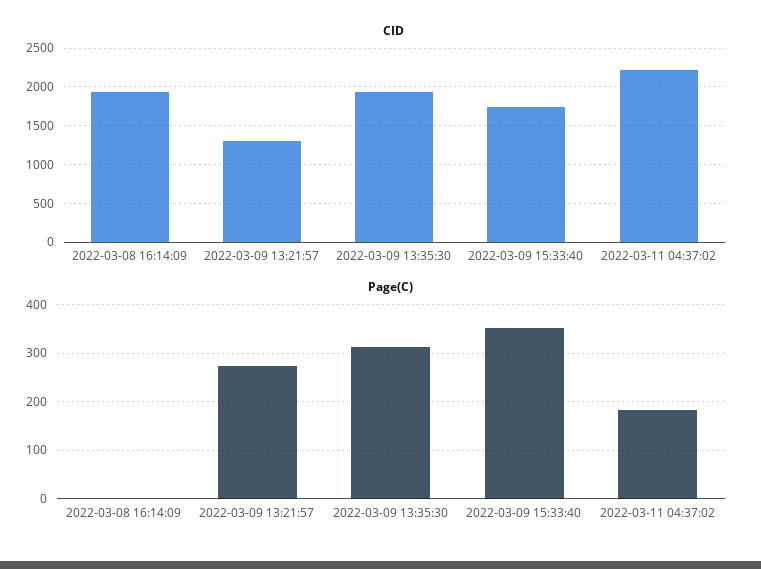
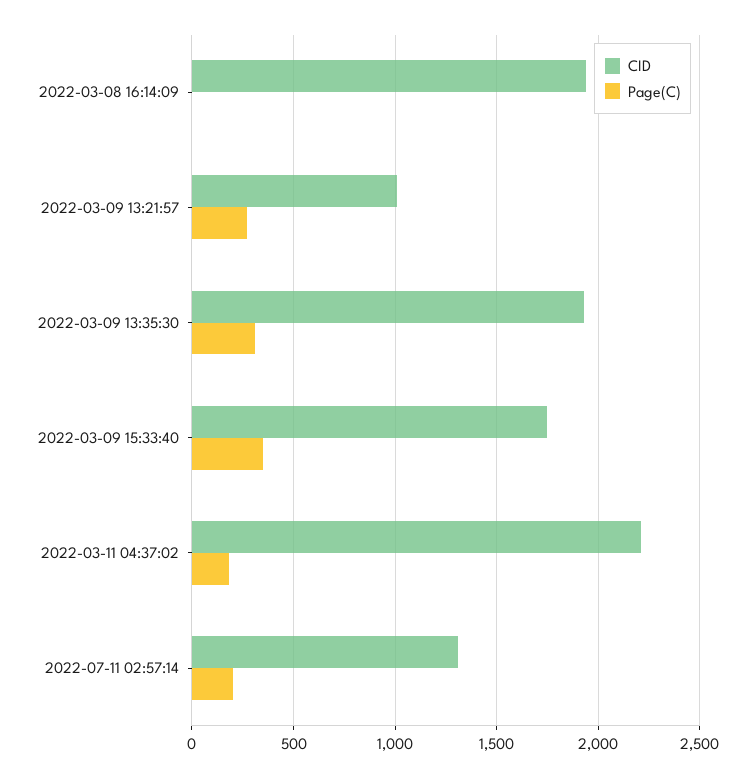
CID, 2022-03-09 13:21:57: 1300 -> 1000
CID, 2022-07-11 02:57:14: none -> 1300
Page(C), 2022-07-11 02:57:14: none -> 200

